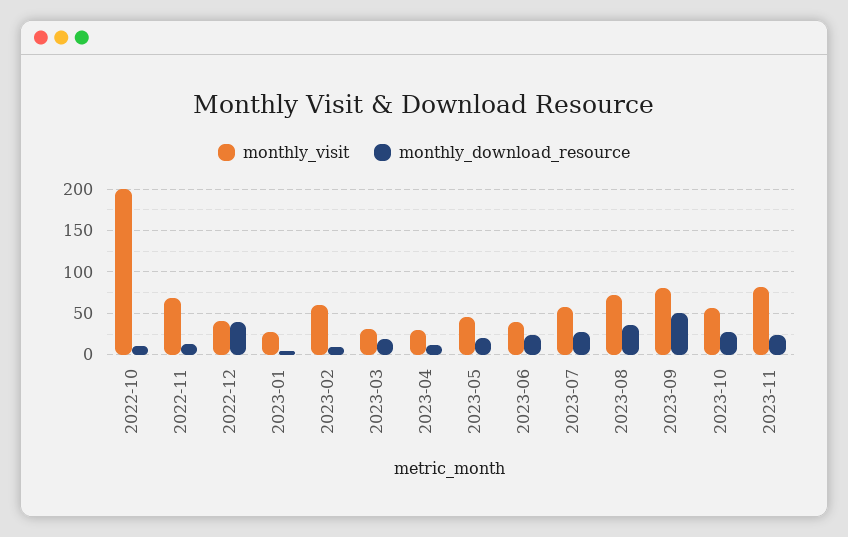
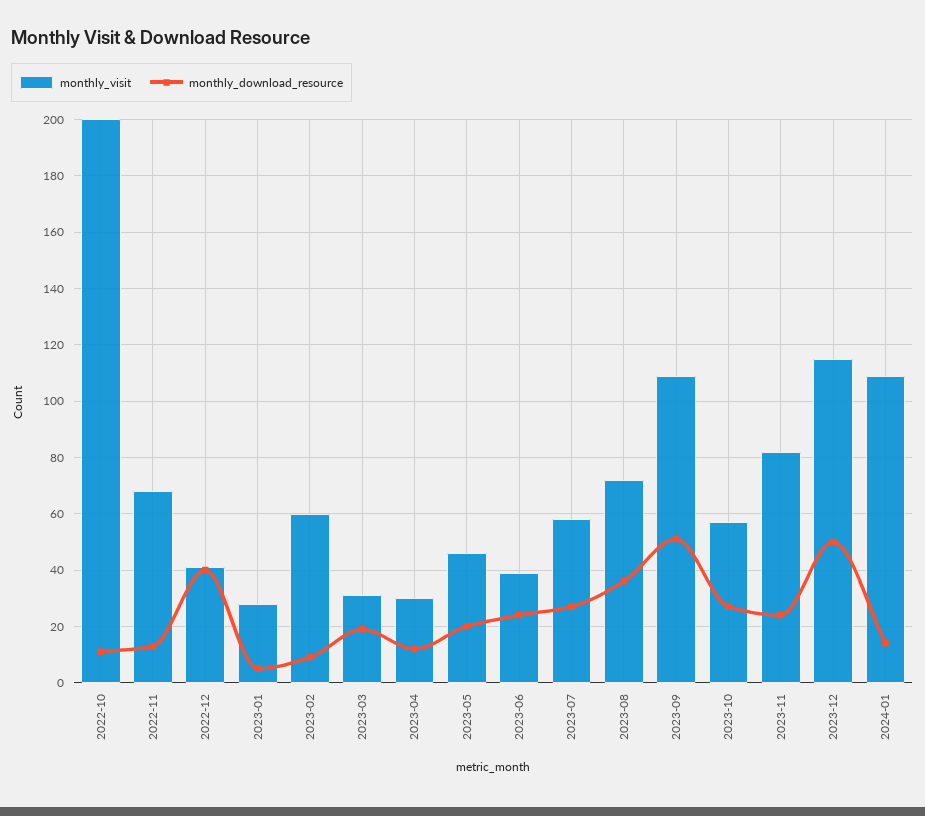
monthly_visit, 2023-09: 80 -> 110
monthly_visit, 2023-12: none -> 115
monthly_download_resource, 2023-12: none -> 50
monthly_visit, 2024-01: none -> 110
monthly_download_resource, 2024-01: none -> 15

